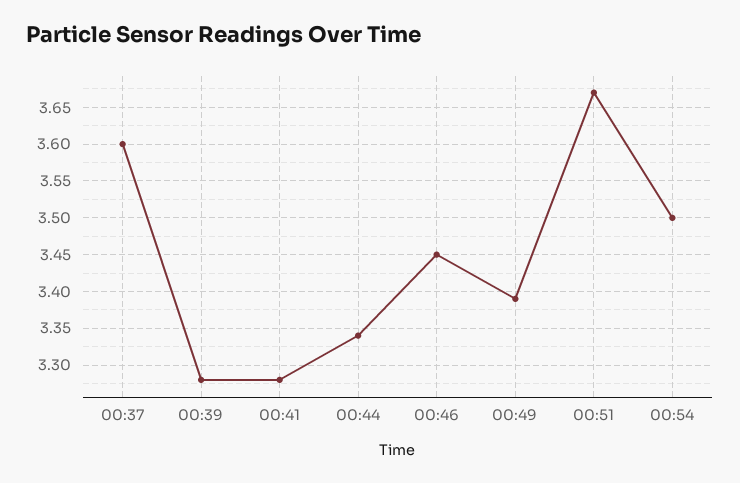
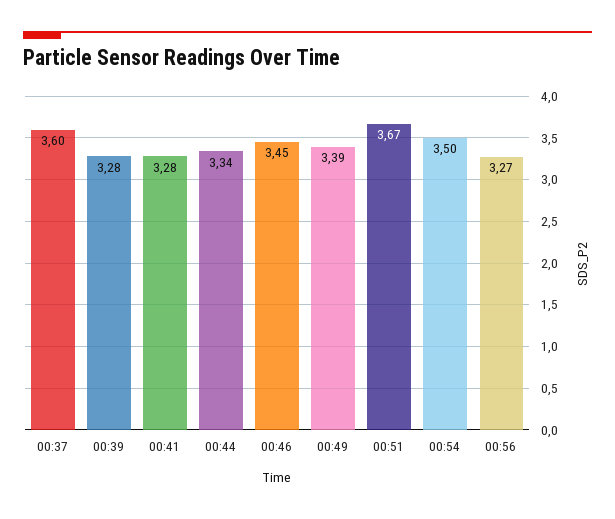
00:56: none -> 3.27

